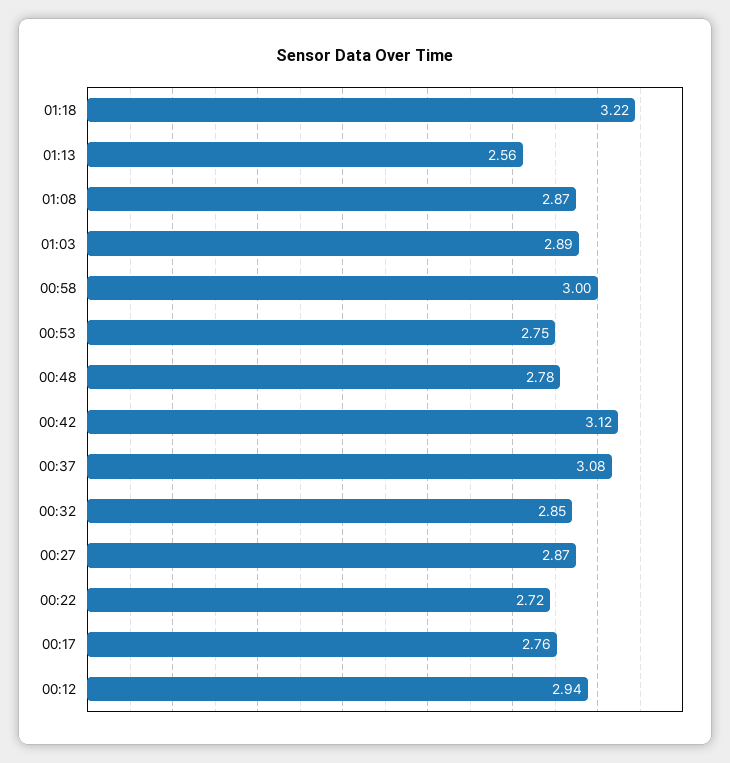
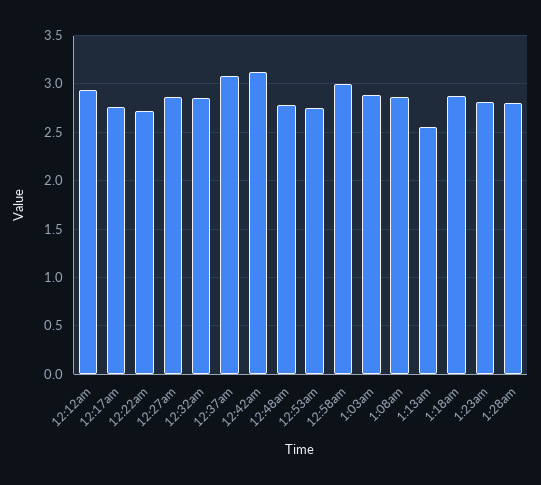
01:18: 3.22 -> 2.9
1:23am: none -> 2.8
1:28am: none -> 2.8

